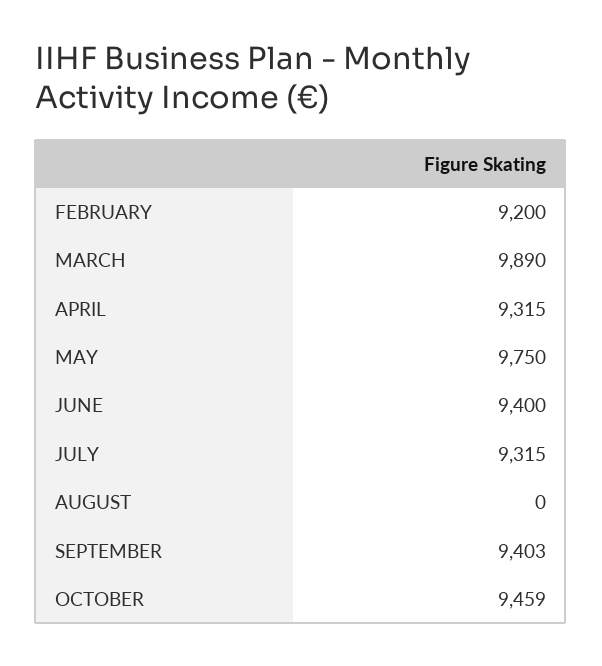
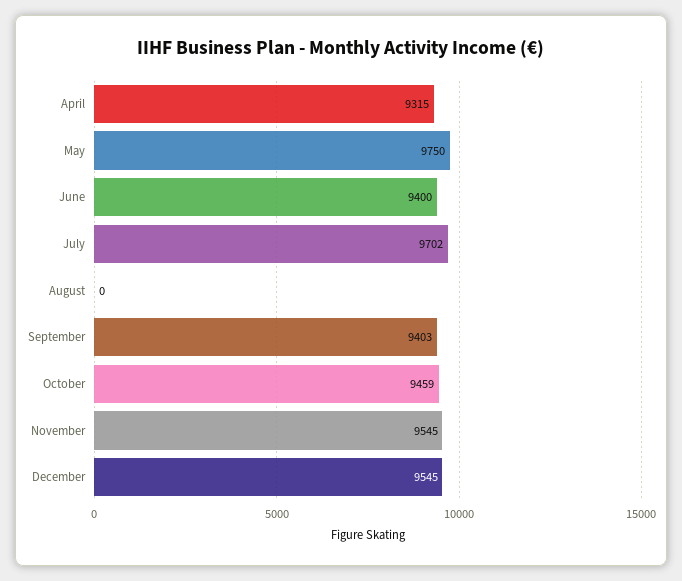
FEBRUARY: 9200 -> none
MARCH: 9890 -> none
JULY: 9315 -> 9702
November: none -> 9545
December: none -> 9545

